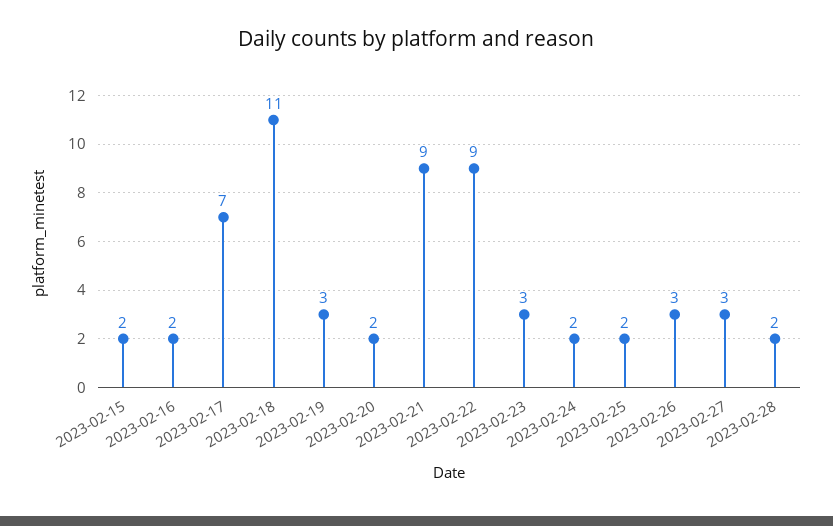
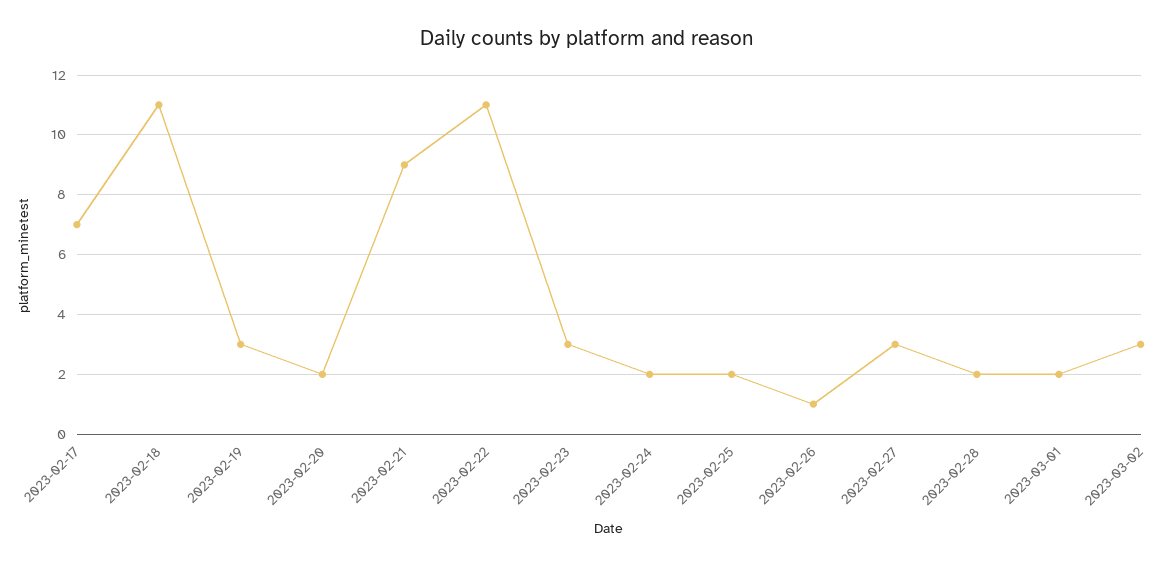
2023-02-15: 2 -> none
2023-02-16: 2 -> none
2023-02-22: 9 -> 11
2023-02-26: 3 -> 1
2023-03-01: none -> 2
2023-03-02: none -> 3

